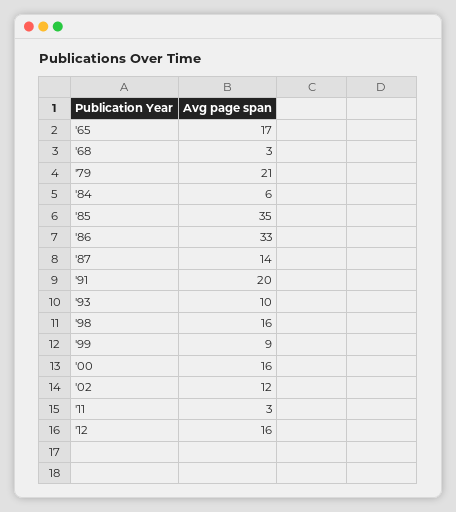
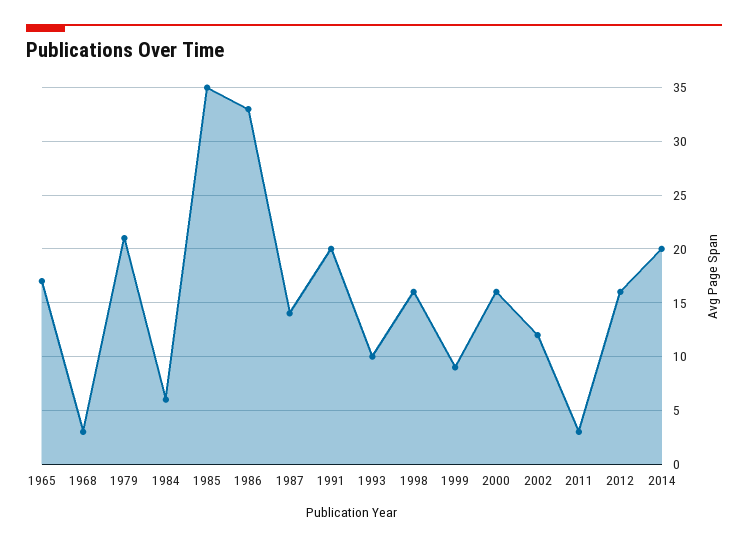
2014: none -> 20

